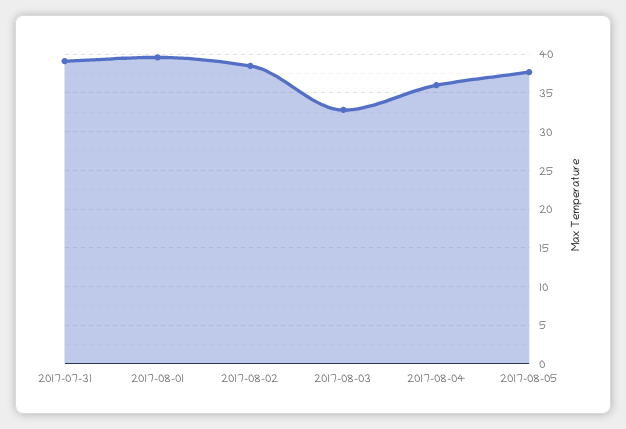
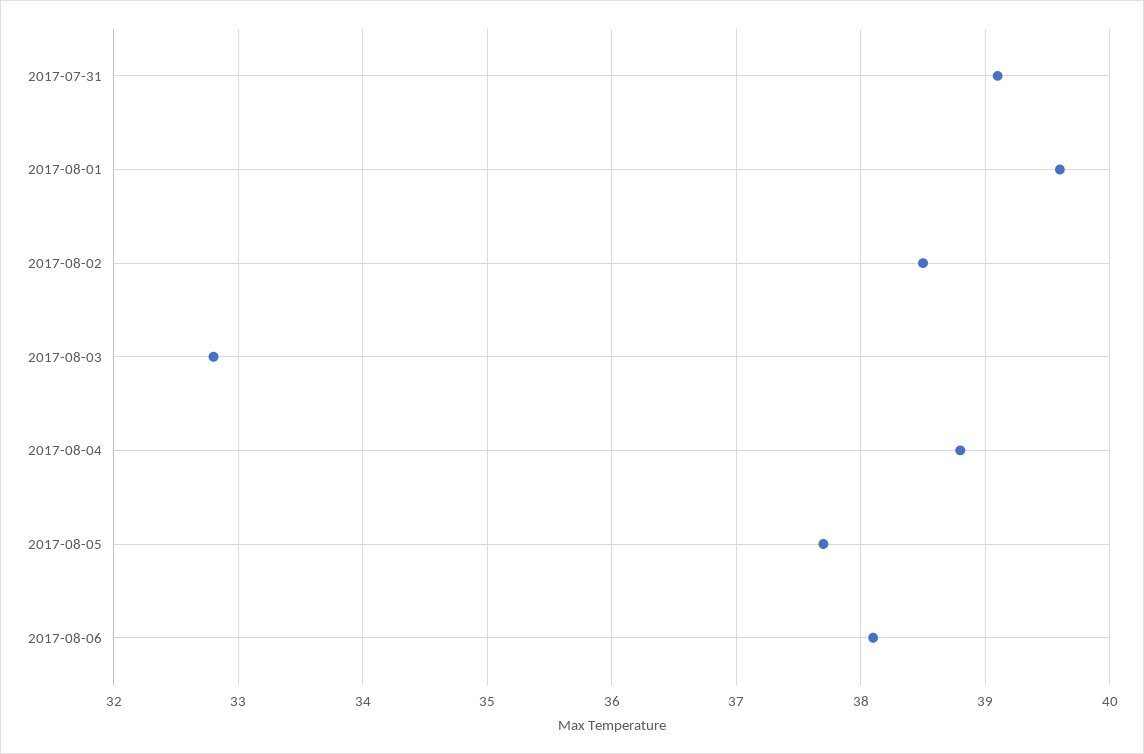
2017-08-04: 36 -> 38.8
2017-08-06: none -> 38.1

